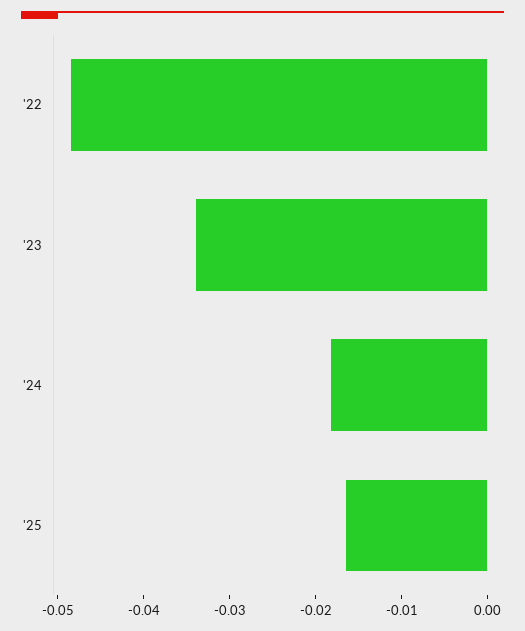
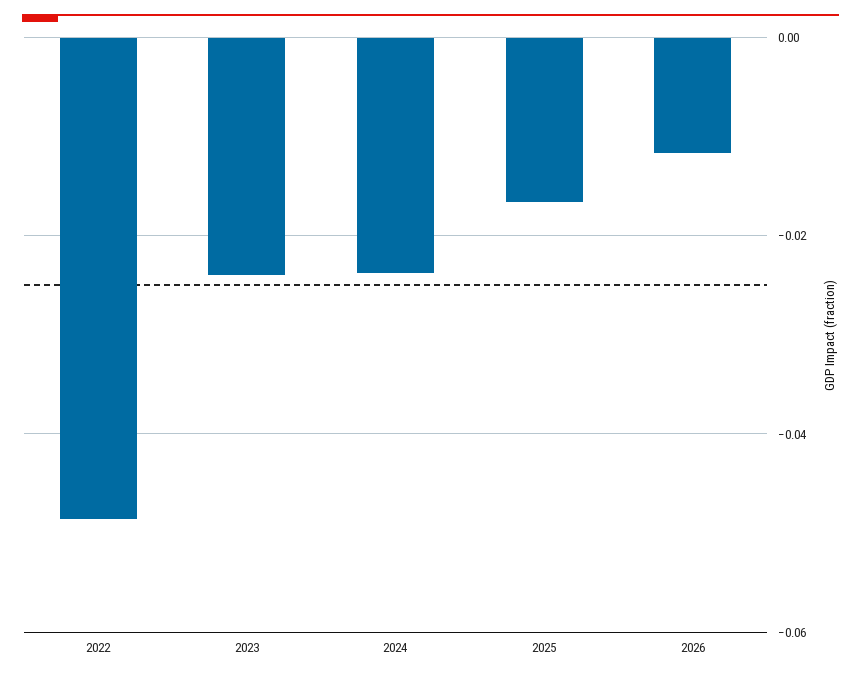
'23: -0.034 -> -0.024
'24: -0.018 -> -0.024
2026: none -> -0.012

